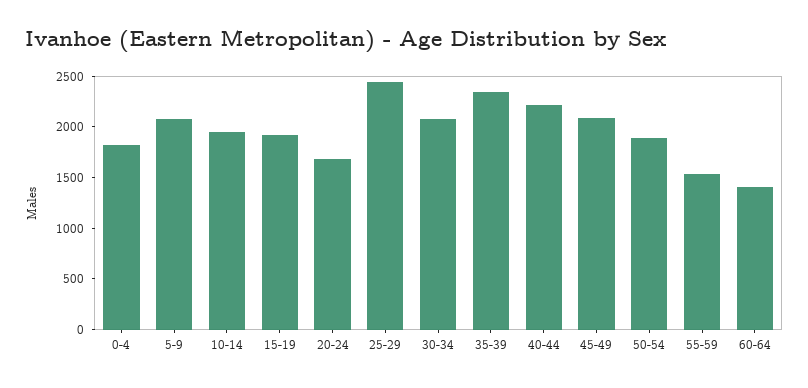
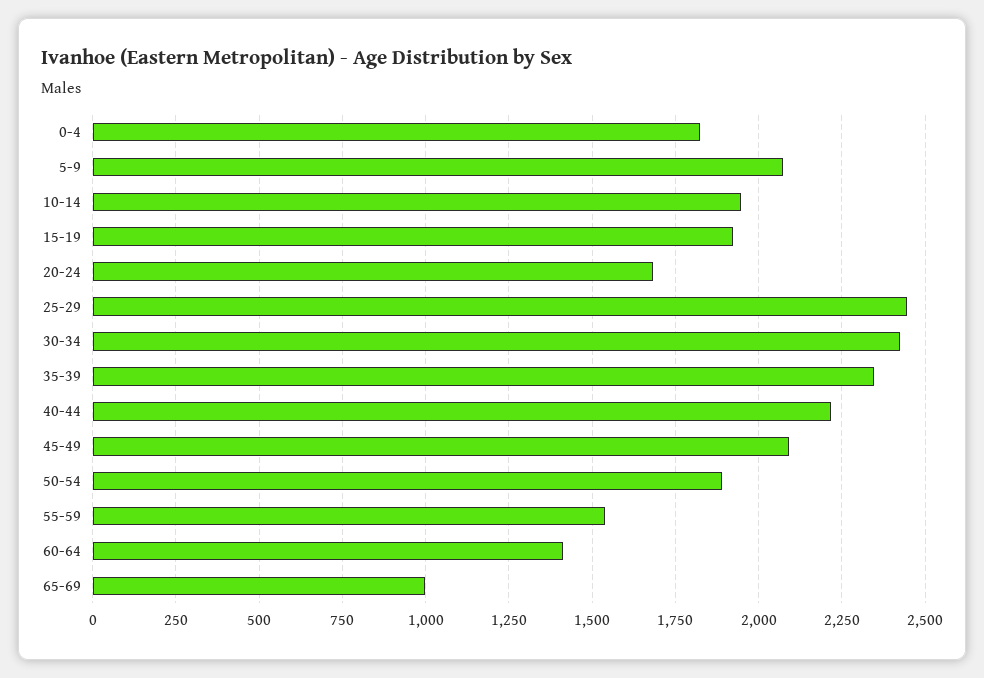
30-34: 2100 -> 2425
65-69: none -> 1000

